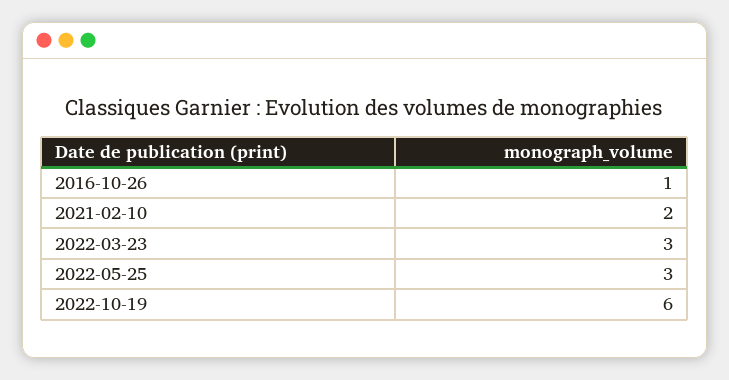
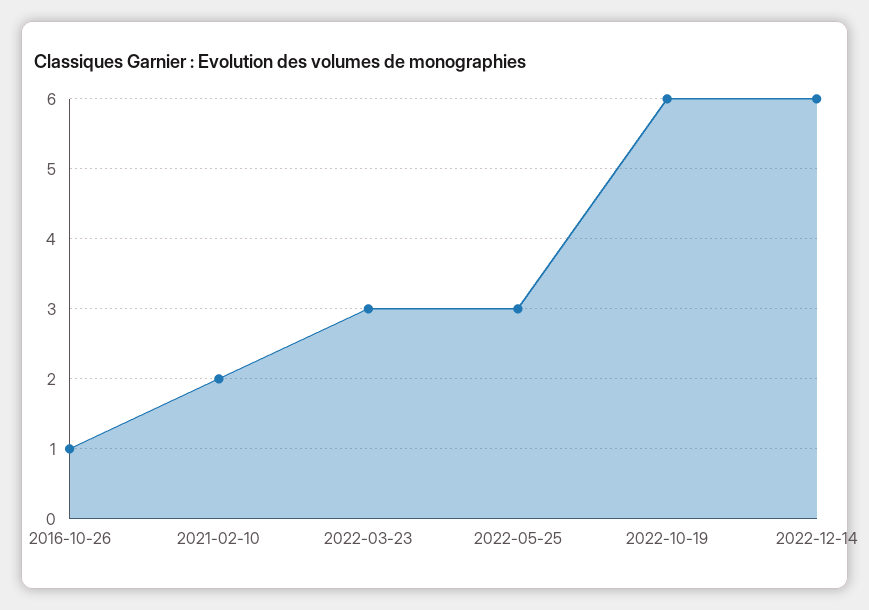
2022-12-14: none -> 6

